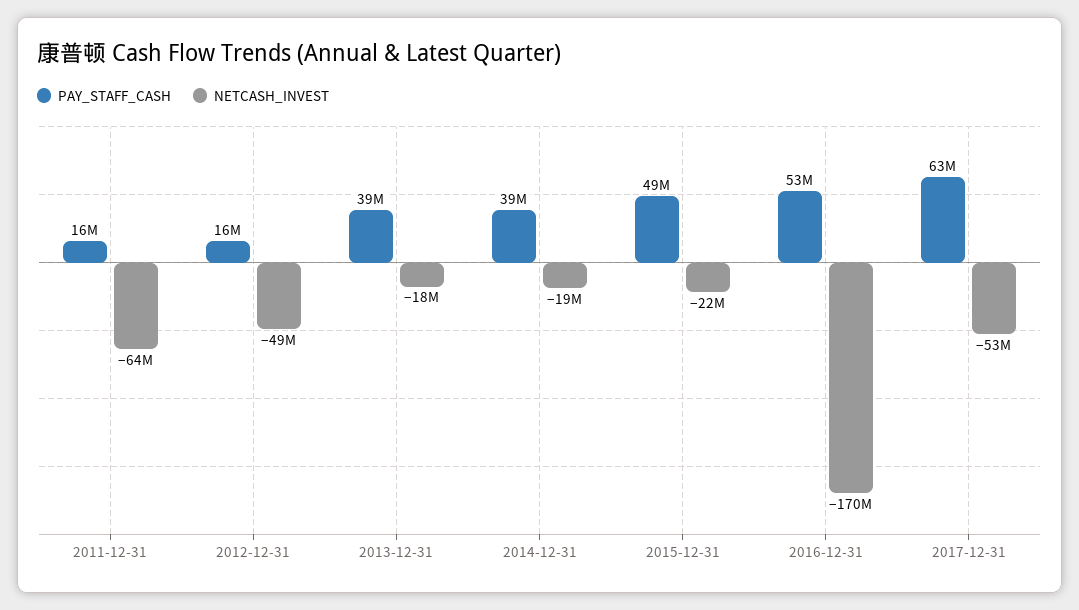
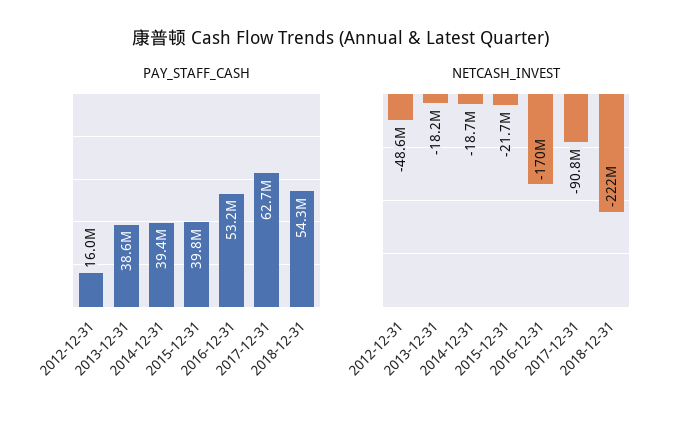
PAY_STAFF_CASH, 2011-12-31: 16000000 -> none
NETCASH_INVEST, 2011-12-31: -64000000 -> none
PAY_STAFF_CASH, 2015-12-31: 49000000 -> 39800000
NETCASH_INVEST, 2017-12-31: -53000000 -> -90800000
PAY_STAFF_CASH, 2018-12-31: none -> 54300000
NETCASH_INVEST, 2018-12-31: none -> -222000000

